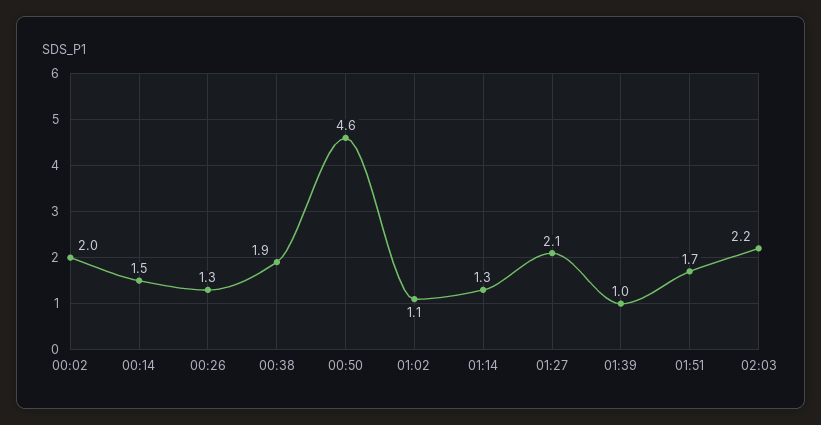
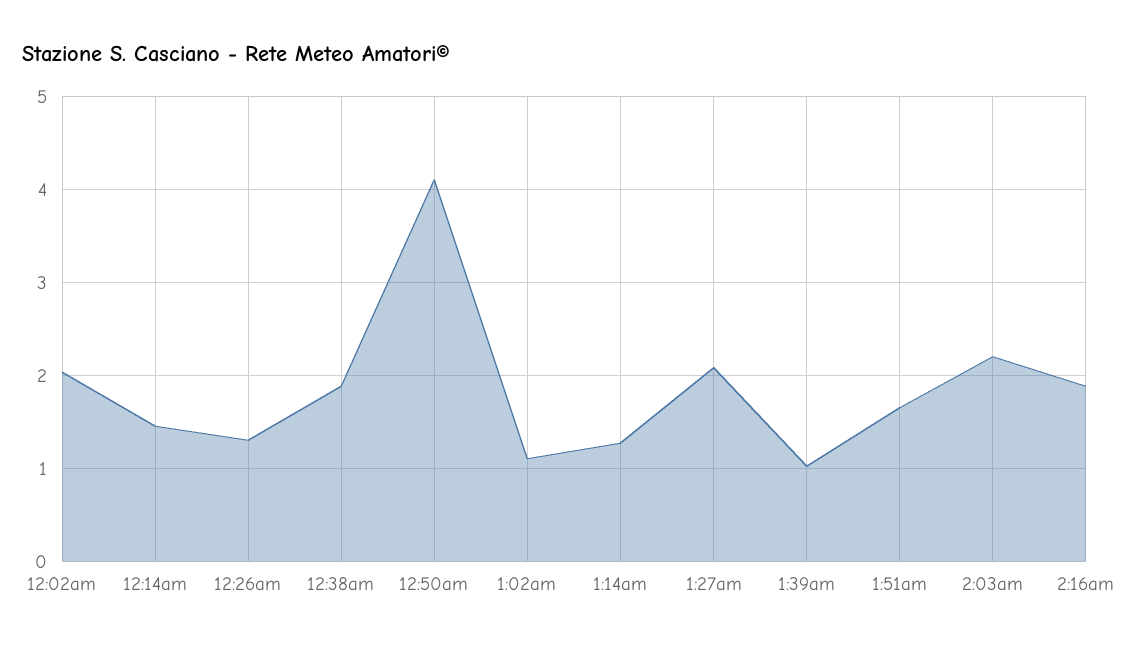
00:50: 4.6 -> 4.1
2:16am: none -> 1.9

